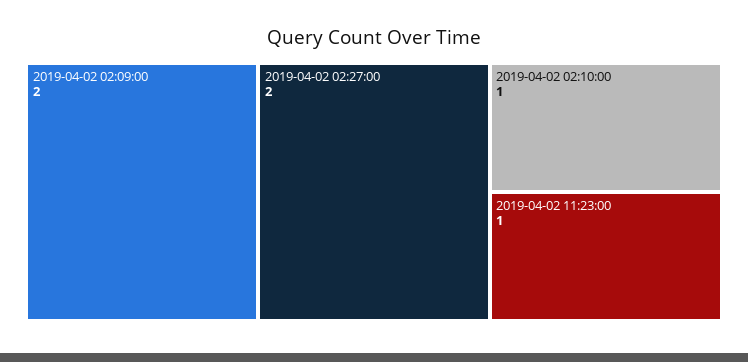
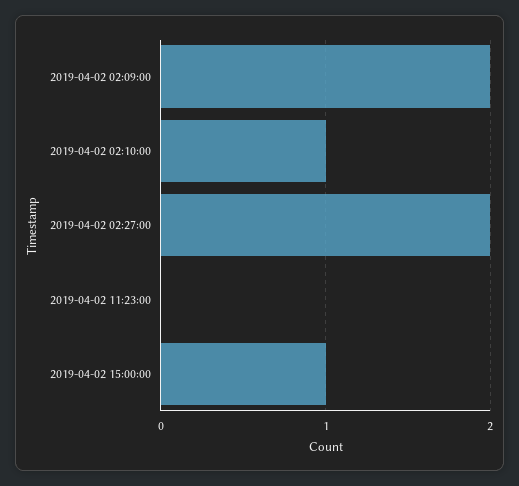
2019-04-02 11:23:00: 1 -> 0
2019-04-02 15:00:00: none -> 1

